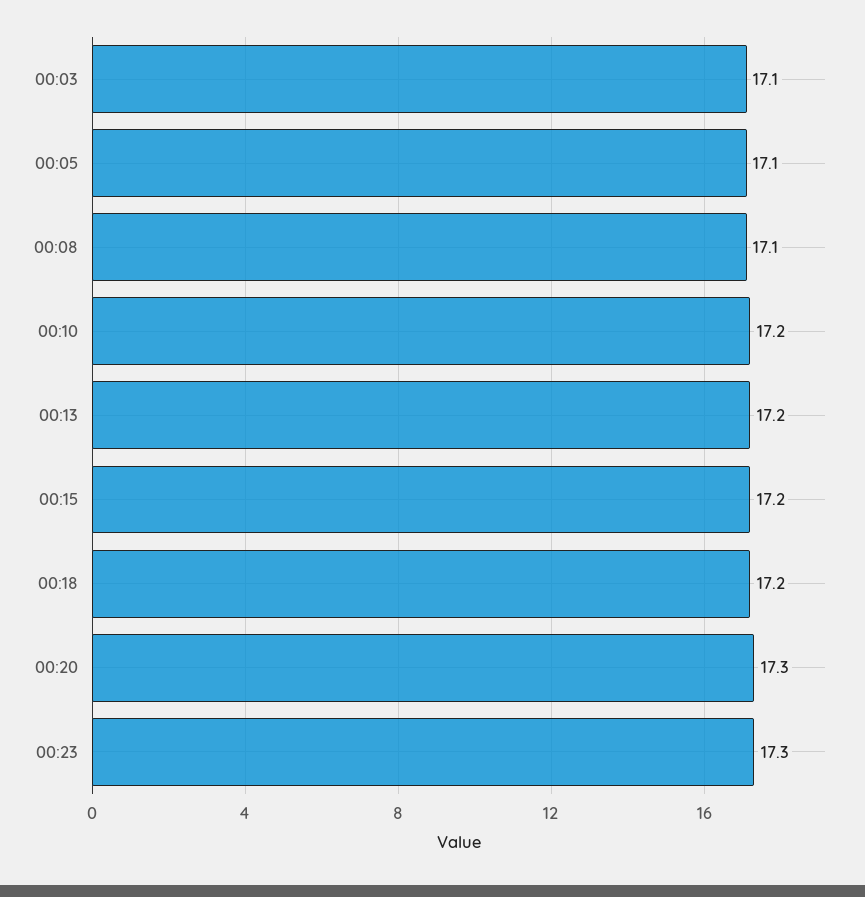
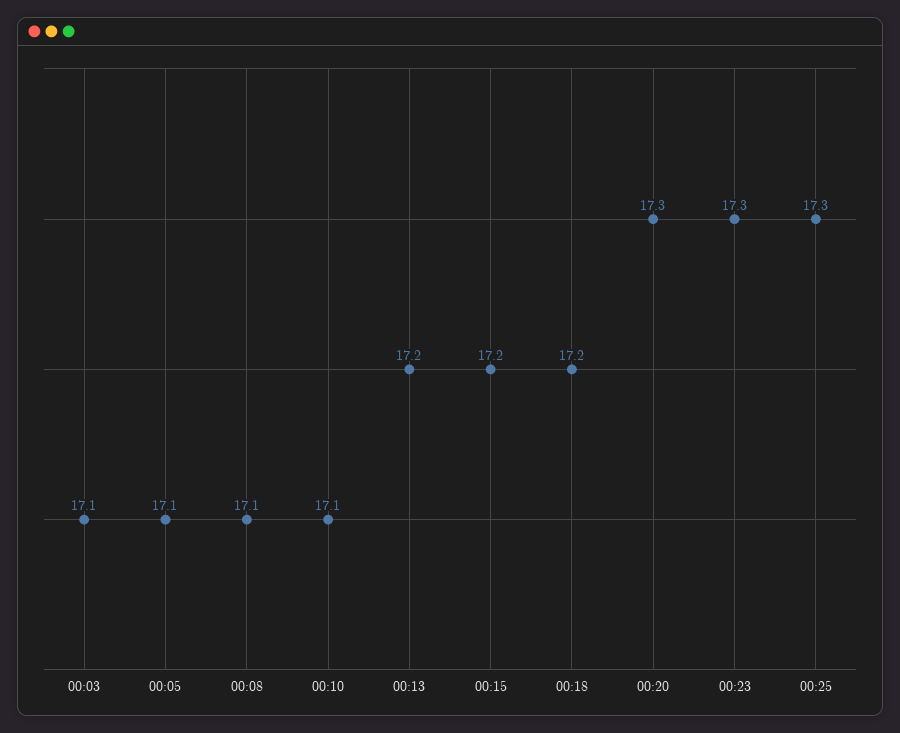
00:10: 17.2 -> 17.1
00:25: none -> 17.3

